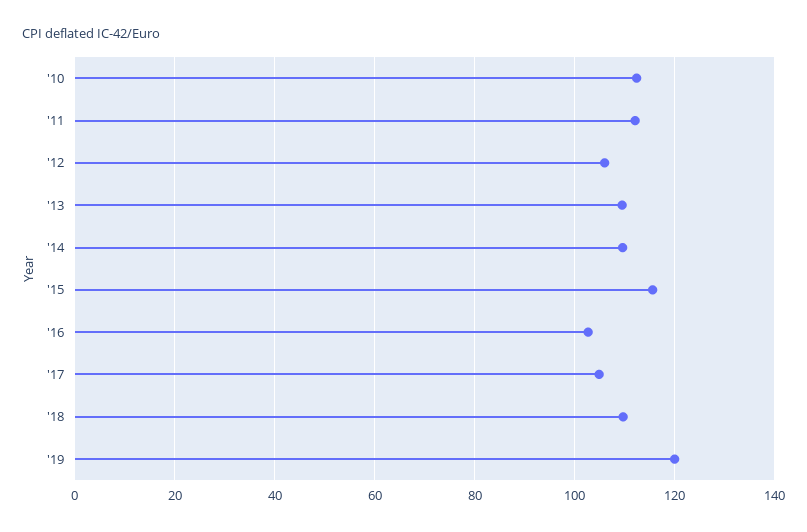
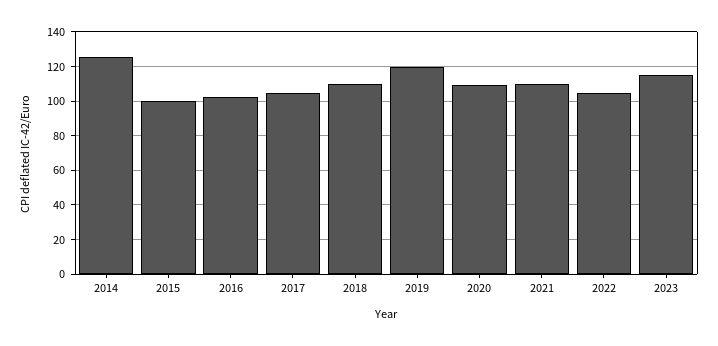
'10: 112 -> none
'11: 112 -> none
'12: 106 -> none
'13: 110 -> none
'14: 110 -> 125
'15: 116 -> 100
2020: none -> 110
2021: none -> 110
2022: none -> 105
2023: none -> 115

